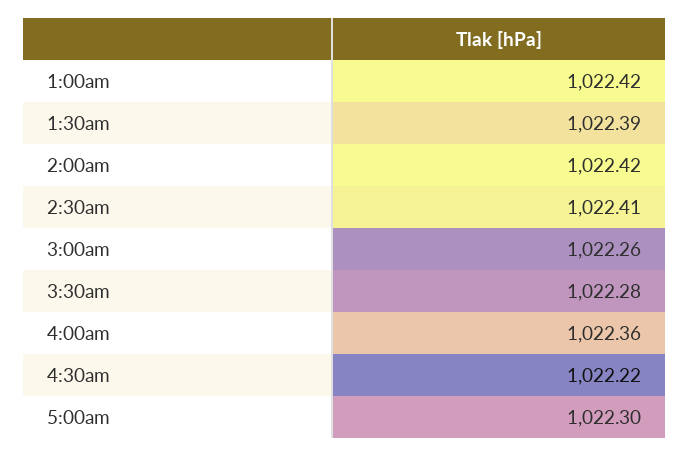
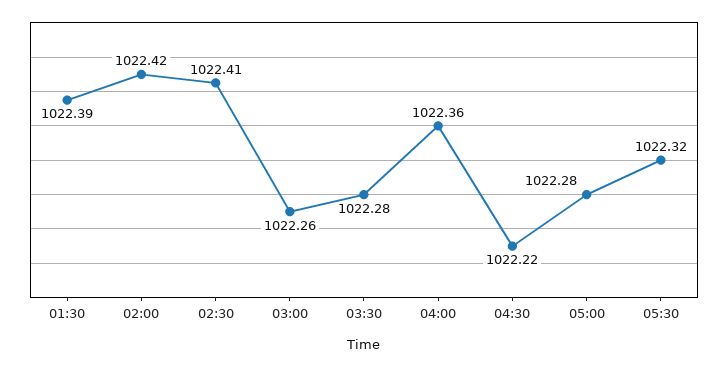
1:00am: 1022.42 -> none
5:00am: 1022.3 -> 1022.28
05:30: none -> 1022.32

